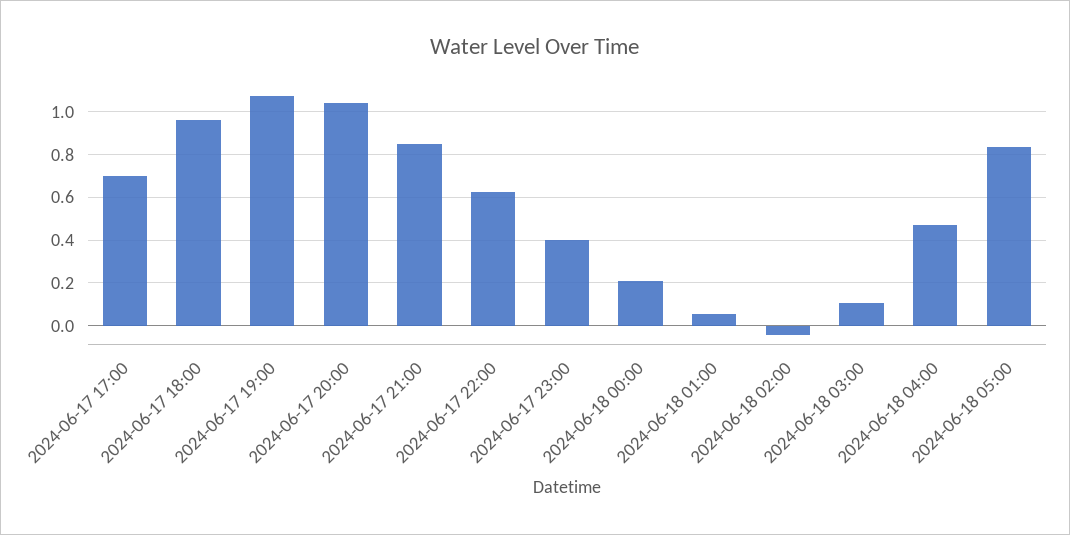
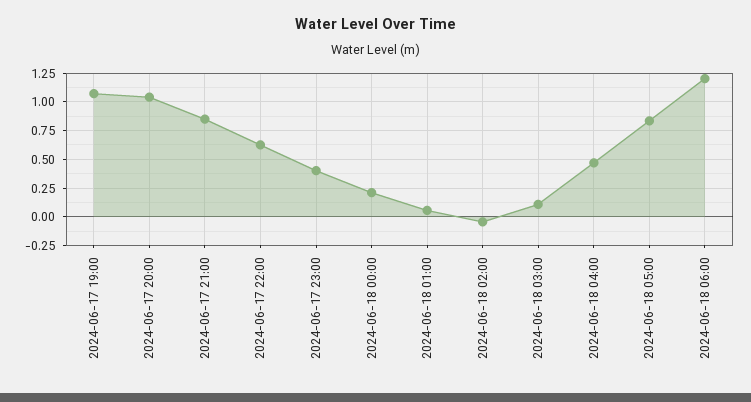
2024-06-17 17:00: 0.7 -> none
2024-06-17 18:00: 0.95 -> none
2024-06-18 06:00: none -> 1.25

